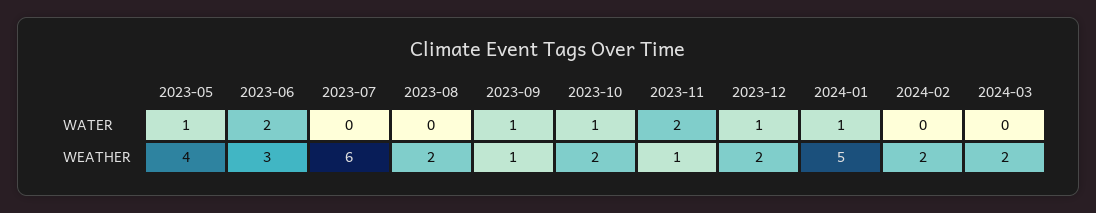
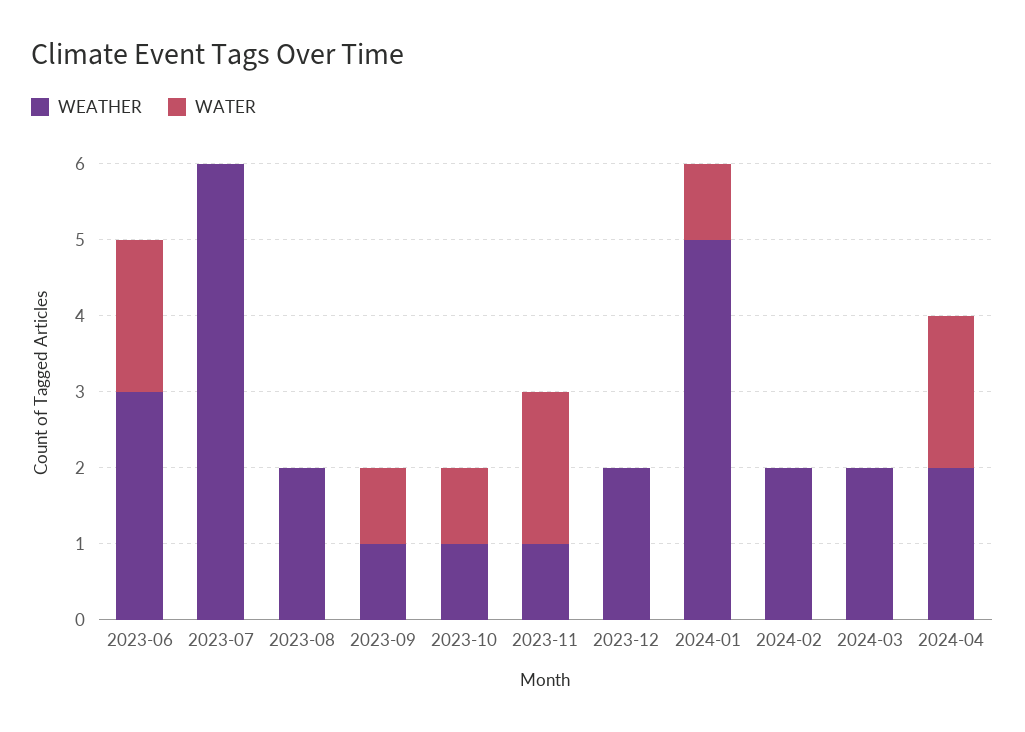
WATER, 2023-05: 1 -> none
WATER, 2023-12: 1 -> 0
WEATHER, 2023-05: 4 -> none
WEATHER, 2023-10: 2 -> 1
WEATHER, 2024-04: none -> 2
WATER, 2024-04: none -> 2

